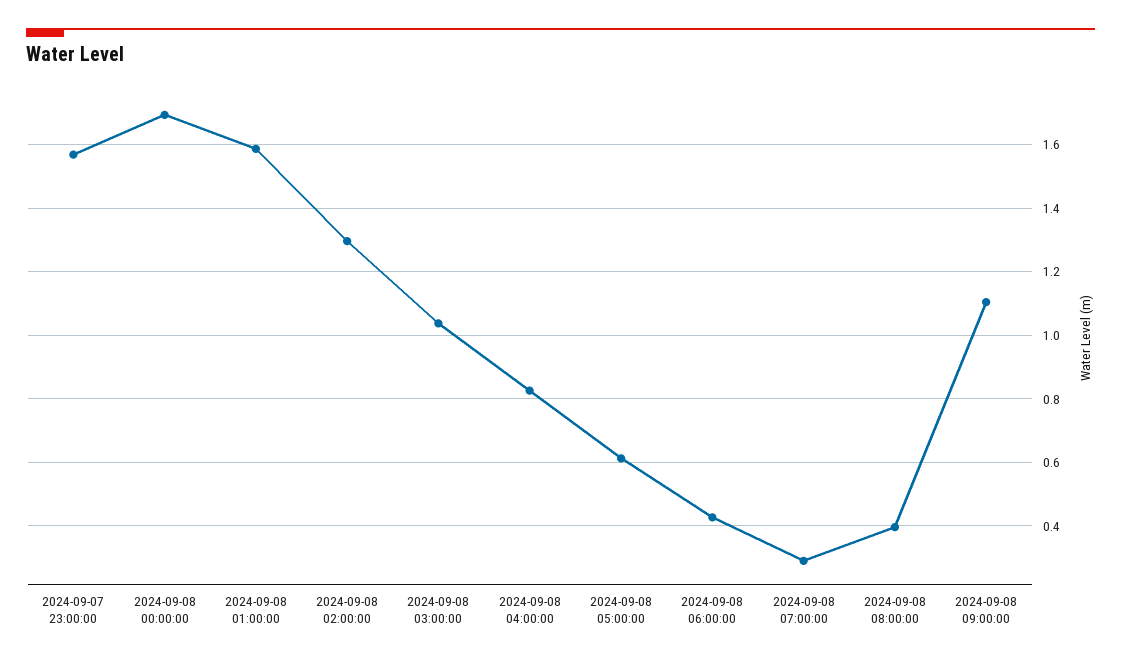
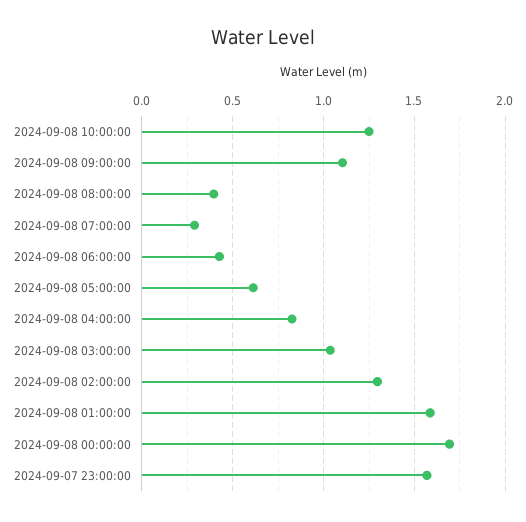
2024-09-08 10:00:00: none -> 1.25

